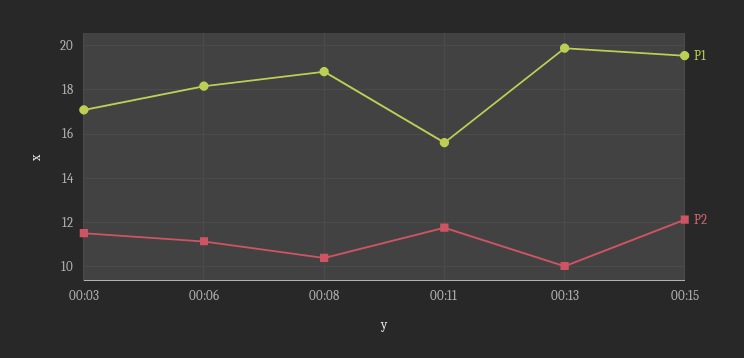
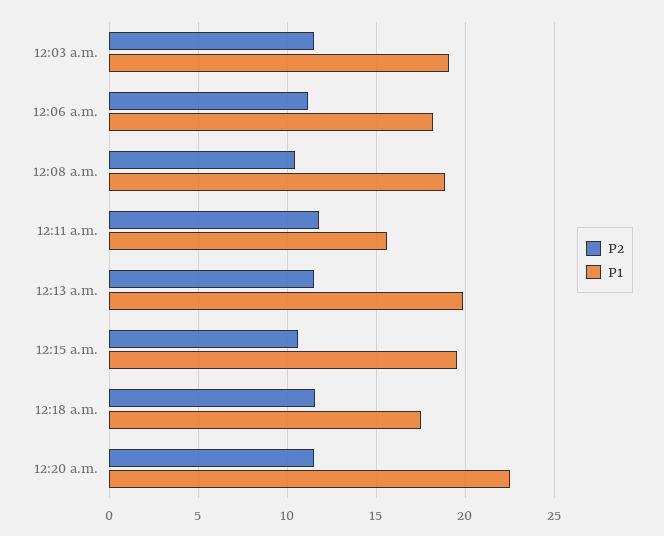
P1, 00:03: 17 -> 19
P2, 00:13: 10 -> 11.5
P2, 00:15: 12 -> 10.5
P2, 12:18 a.m.: none -> 11.5
P1, 12:18 a.m.: none -> 17.5
P2, 12:20 a.m.: none -> 11.5
P1, 12:20 a.m.: none -> 22.5

